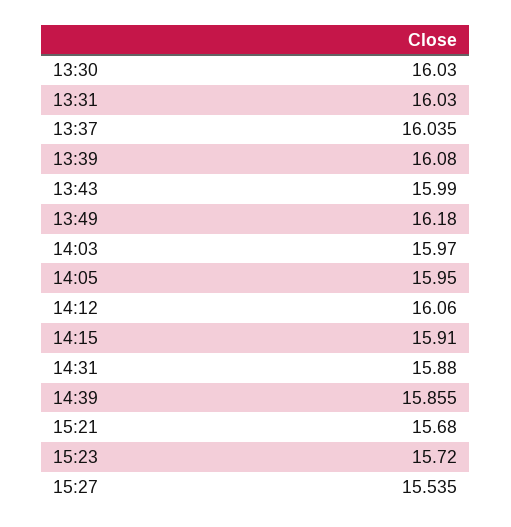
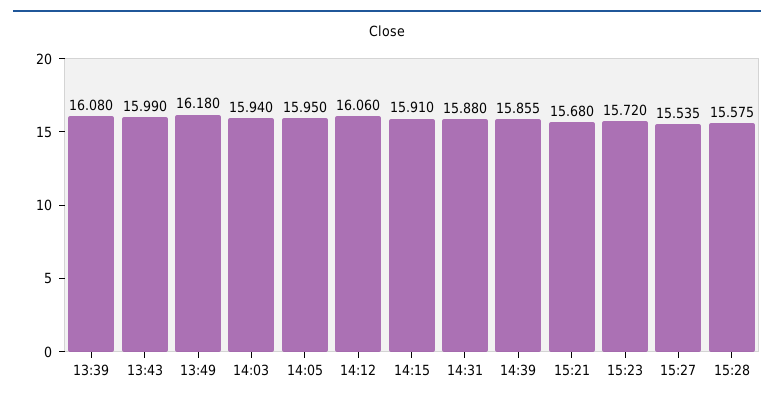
13:30: 16.03 -> none
13:31: 16.03 -> none
13:37: 16.035 -> none
14:03: 15.97 -> 15.94
15:28: none -> 15.575

